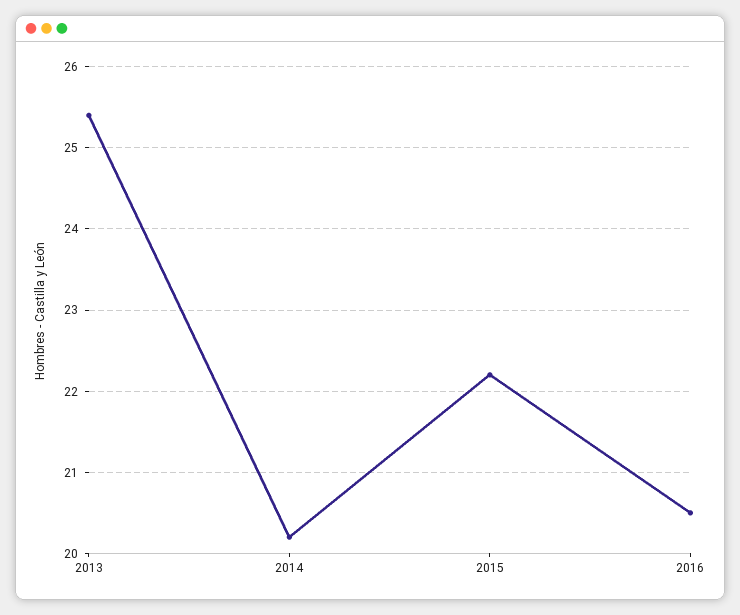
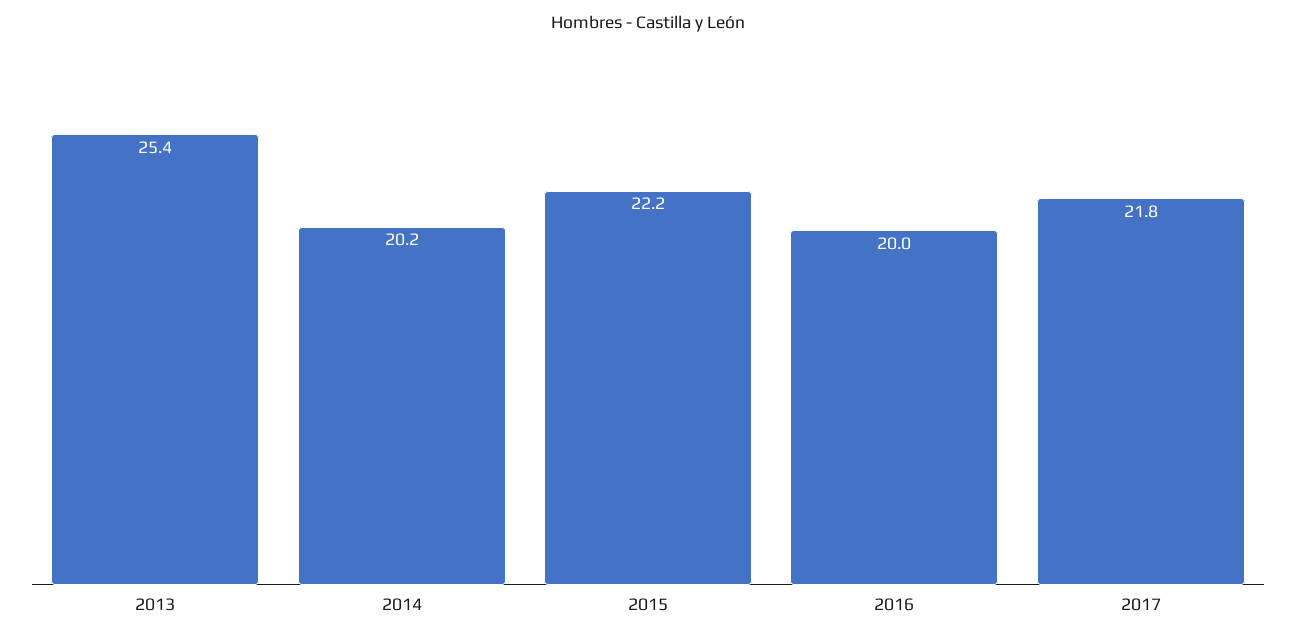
2016: 20.5 -> 20
2017: none -> 21.8

